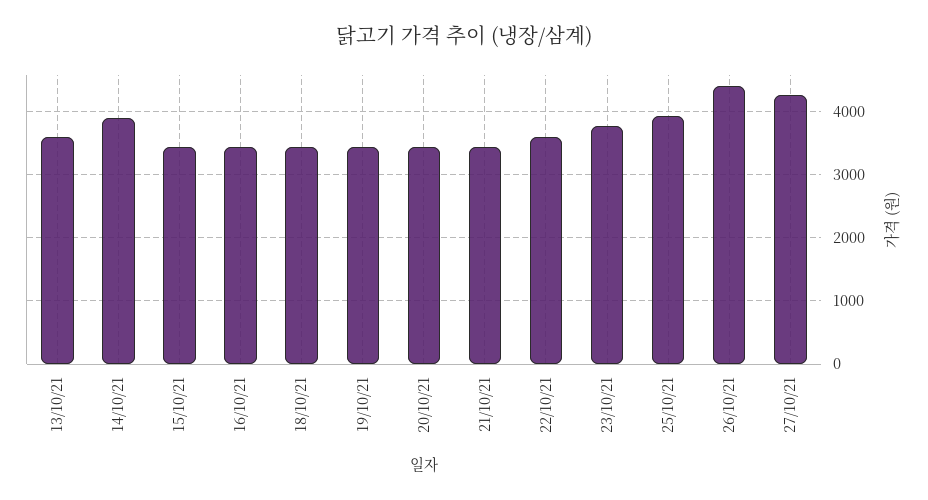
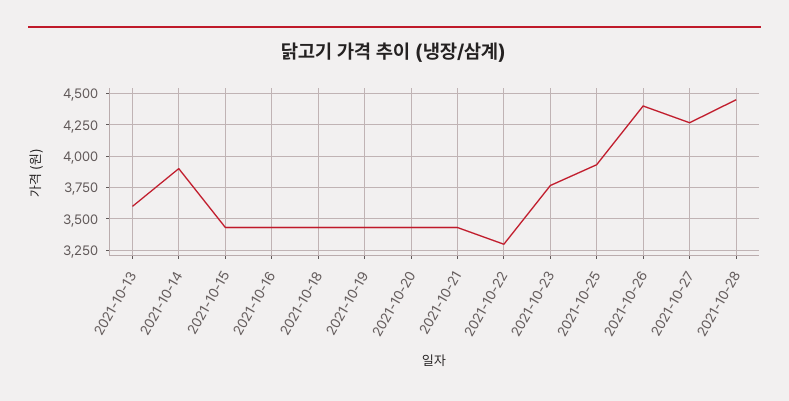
22/10/21: 3600 -> 3300
2021-10-28: none -> 4450

